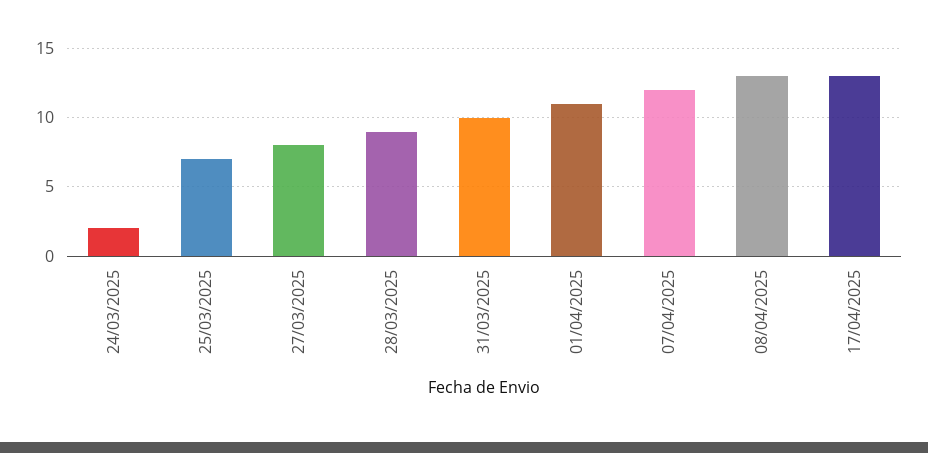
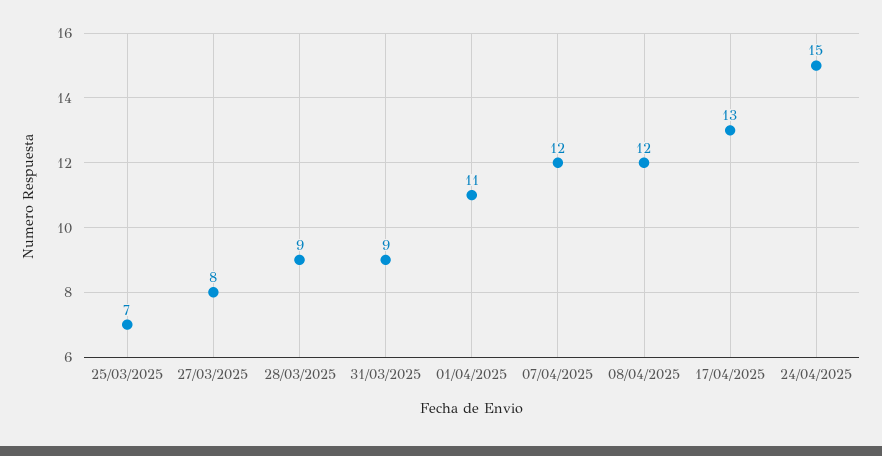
24/03/2025: 2 -> none
31/03/2025: 10 -> 9
08/04/2025: 13 -> 12
24/04/2025: none -> 15

